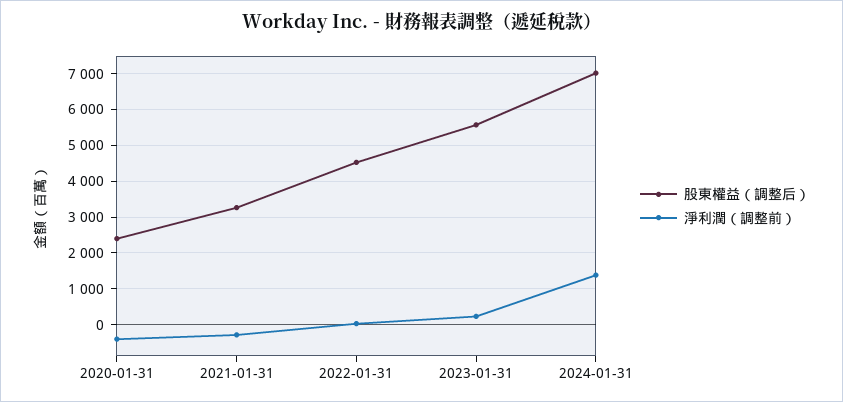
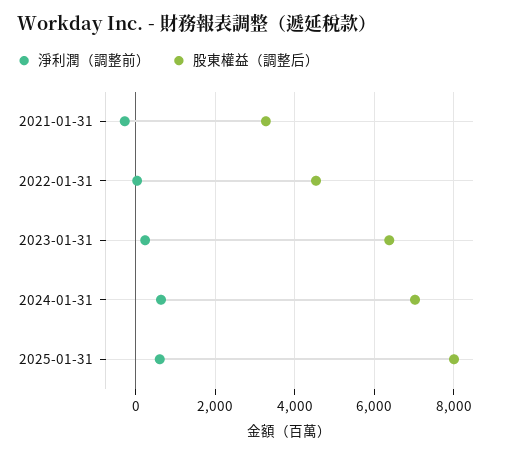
股東權益（調整后）, 2020-01-31: 2400 -> none
淨利潤（調整前）, 2020-01-31: -400 -> none
股東權益（調整后）, 2023-01-31: 5600 -> 6400
淨利潤（調整前）, 2024-01-31: 1400 -> 600
淨利潤（調整前）, 2025-01-31: none -> 600
股東權益（調整后）, 2025-01-31: none -> 8000

